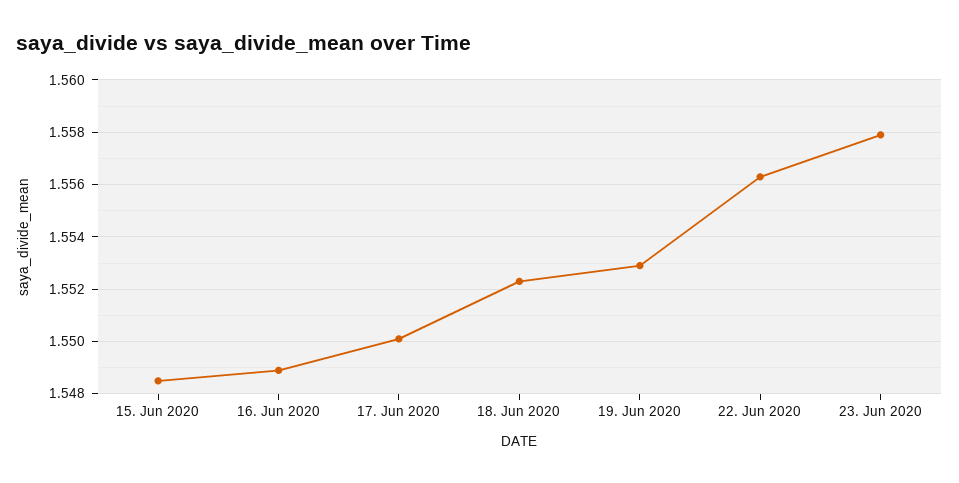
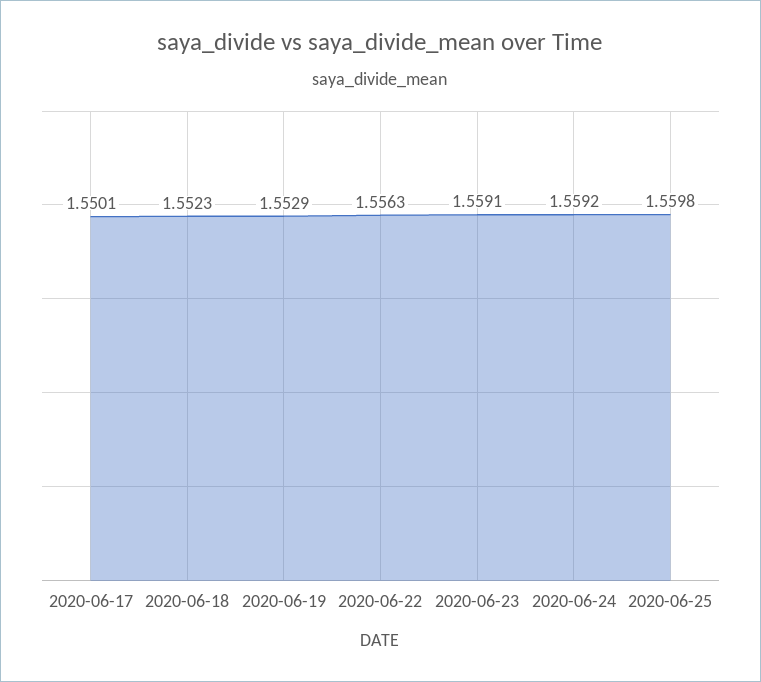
15. Jun 2020: 1.5485 -> none
16. Jun 2020: 1.549 -> none
23. Jun 2020: 1.558 -> 1.5591
2020-06-24: none -> 1.5592
2020-06-25: none -> 1.5598

